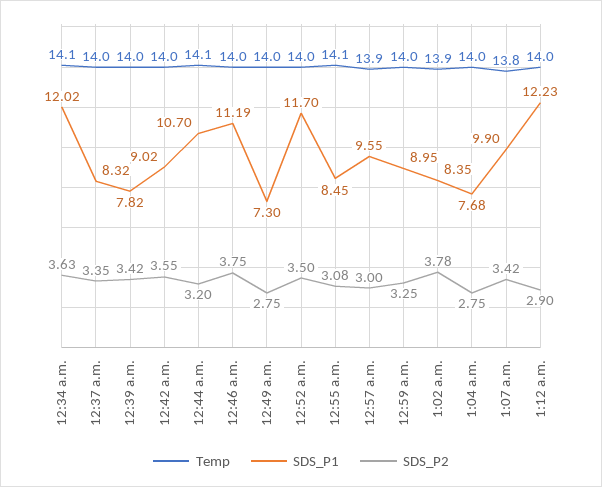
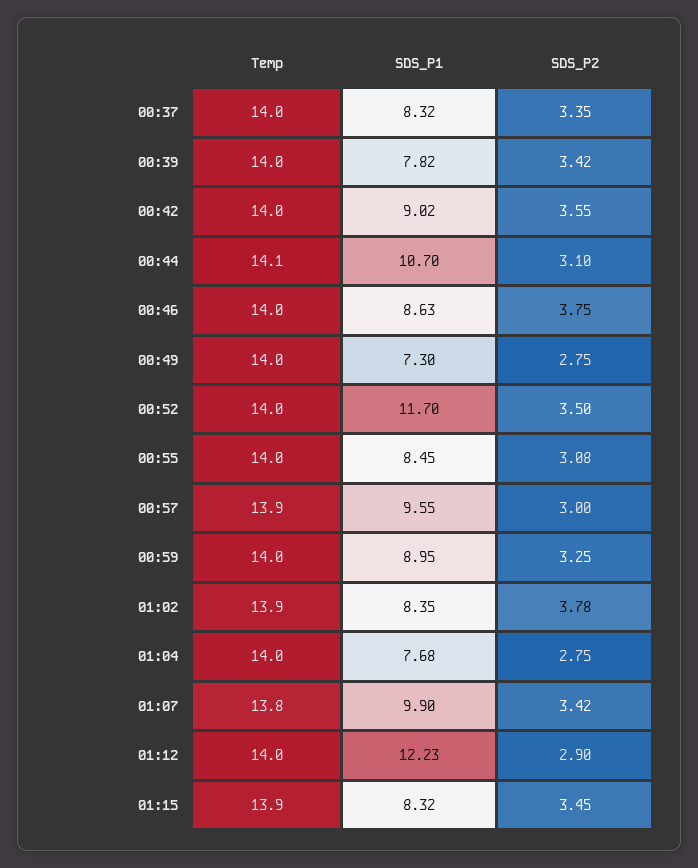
Temp, 12:34 a.m.: 14.1 -> none
SDS_P1, 12:34 a.m.: 12.02 -> none
SDS_P2, 12:34 a.m.: 3.63 -> none
SDS_P2, 12:44 a.m.: 3.2 -> 3.1
SDS_P1, 12:46 a.m.: 11.19 -> 8.63
Temp, 12:55 a.m.: 14.1 -> 14
Temp, 01:15: none -> 13.9
SDS_P1, 01:15: none -> 8.32
SDS_P2, 01:15: none -> 3.45

